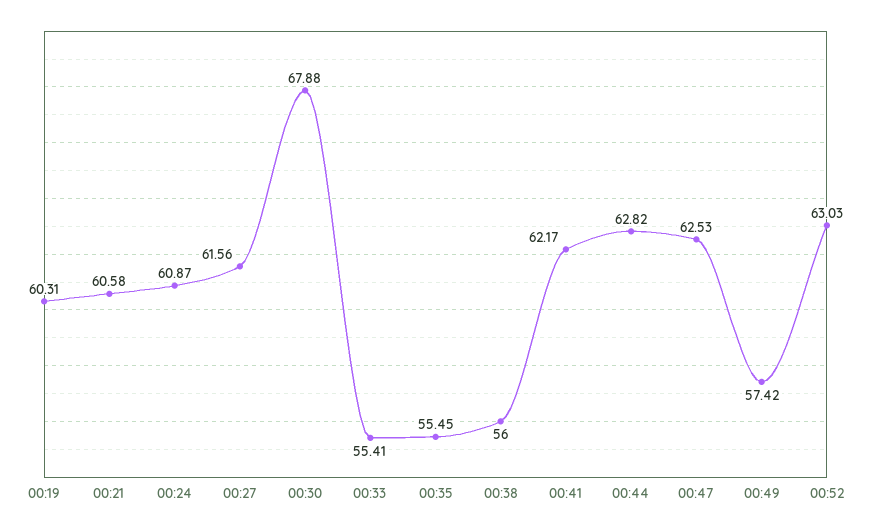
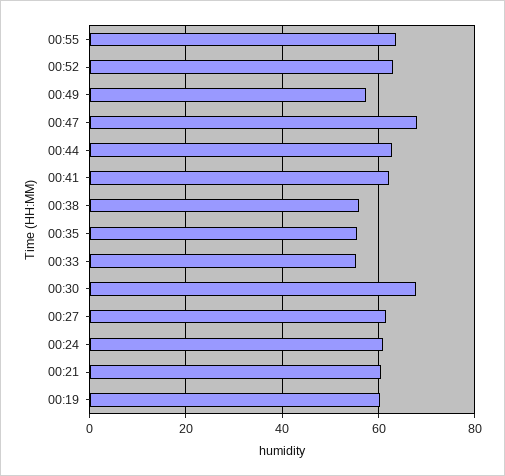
00:47: 62.53 -> 68
00:55: none -> 64

